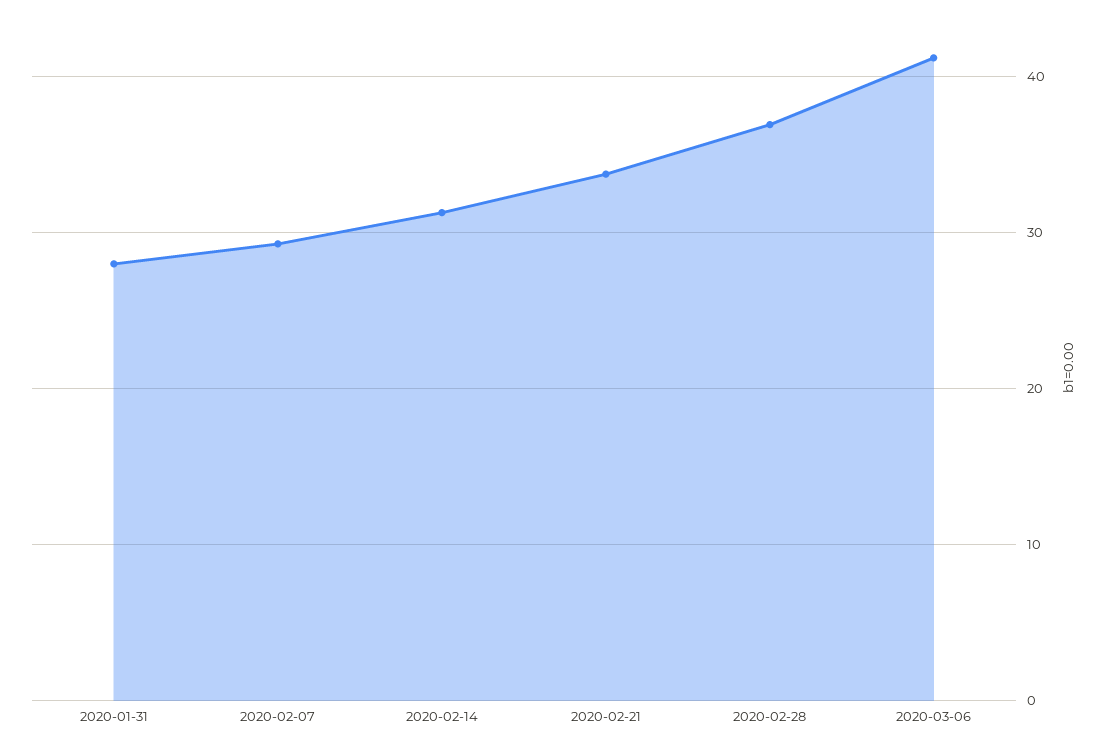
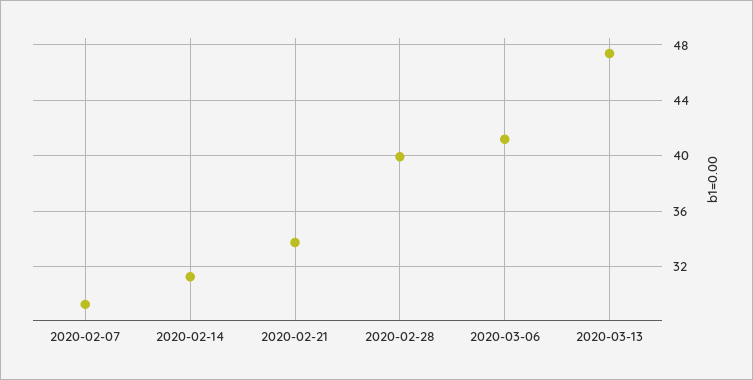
2020-01-31: 28 -> none
2020-02-28: 37 -> 40
2020-03-13: none -> 47.5

